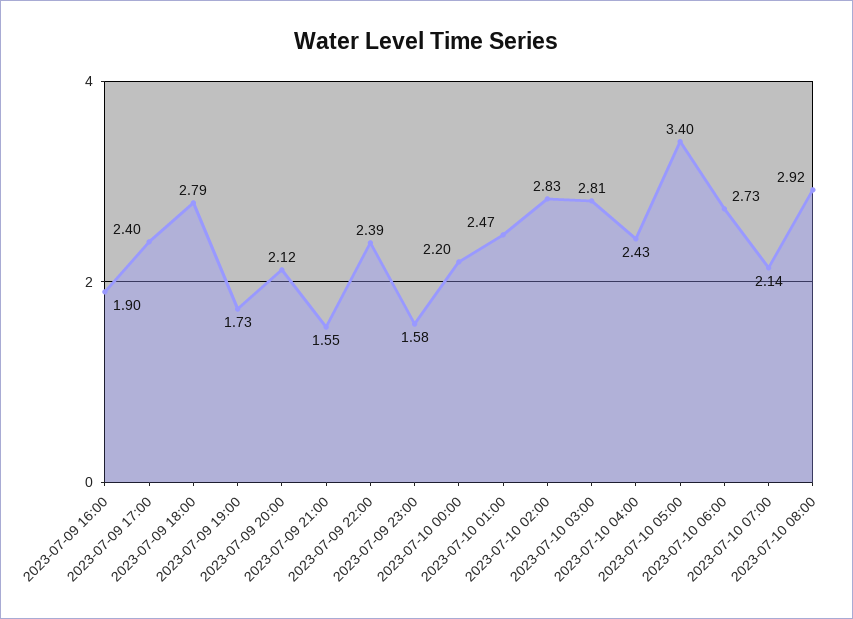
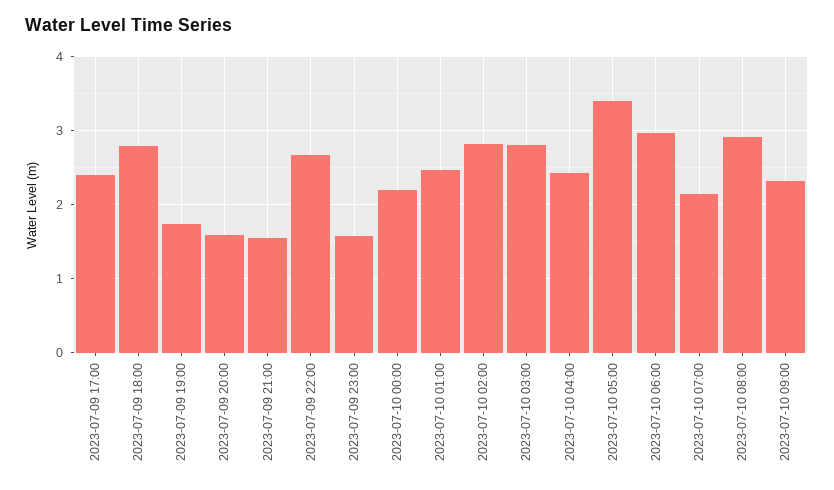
2023-07-09 16:00: 1.9 -> none
2023-07-09 20:00: 2.12 -> 1.6
2023-07-09 22:00: 2.39 -> 2.7
2023-07-10 06:00: 2.73 -> 3
2023-07-10 09:00: none -> 2.3

